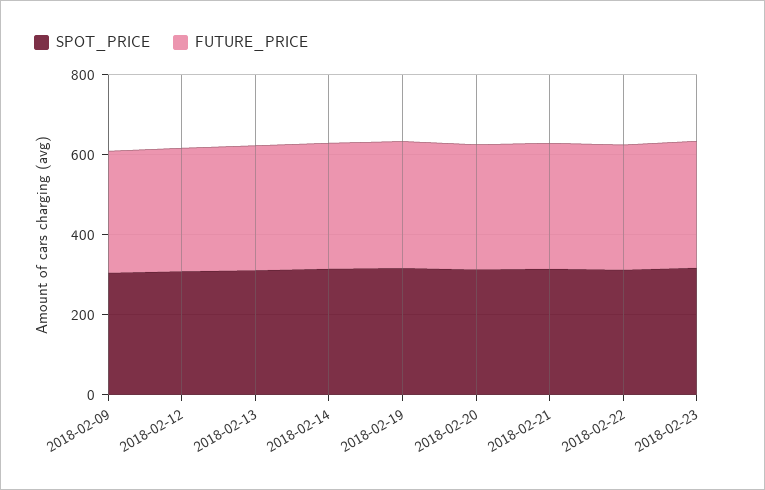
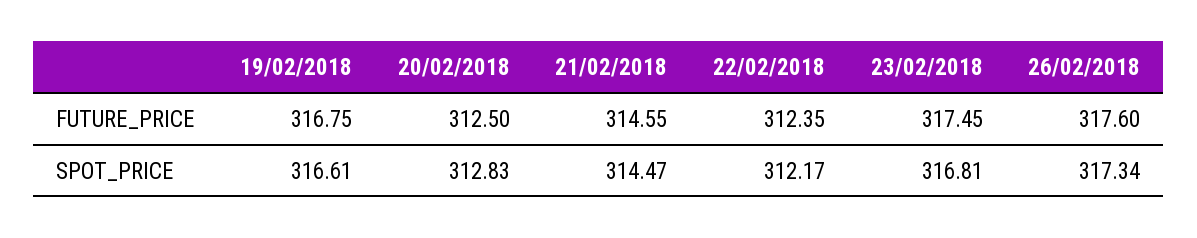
SPOT_PRICE, 2018-02-09: 300 -> none
FUTURE_PRICE, 2018-02-09: 300 -> none
SPOT_PRICE, 2018-02-12: 300 -> none
FUTURE_PRICE, 2018-02-12: 300 -> none
SPOT_PRICE, 2018-02-13: 300 -> none
FUTURE_PRICE, 2018-02-13: 300 -> none
SPOT_PRICE, 2018-02-14: 300 -> none
FUTURE_PRICE, 2018-02-14: 300 -> none
FUTURE_PRICE, 26/02/2018: none -> 317.6
SPOT_PRICE, 26/02/2018: none -> 317.34

